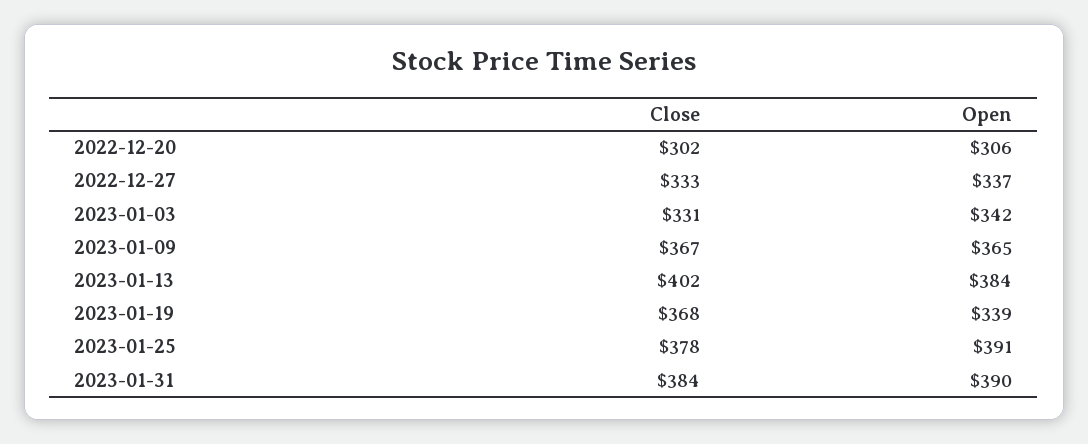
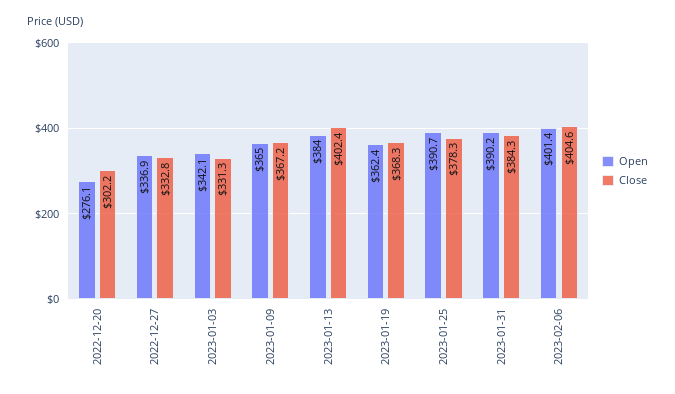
Open, 2022-12-20: 306 -> 276.1
Open, 2023-01-19: 339 -> 362.4
Open, 2023-02-06: none -> 401.4
Close, 2023-02-06: none -> 404.6

